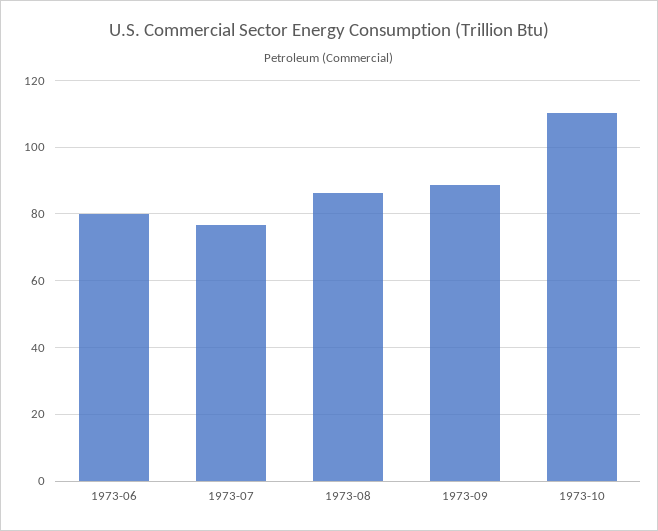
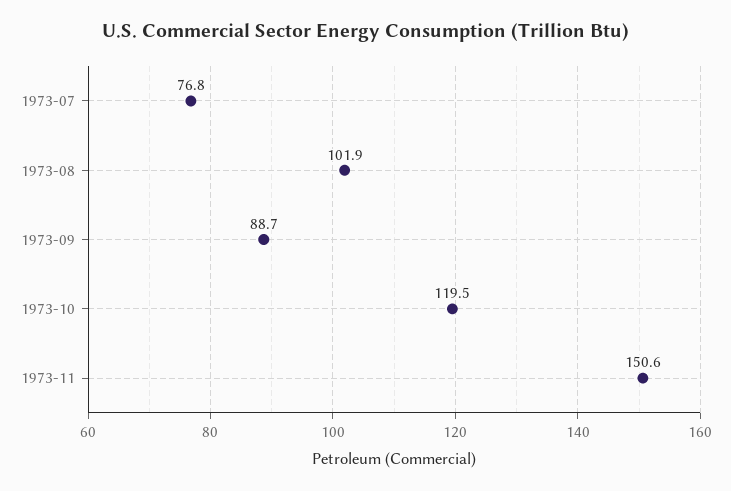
1973-06: 80 -> none
1973-08: 86 -> 101.9
1973-10: 110 -> 119.5
1973-11: none -> 150.6

